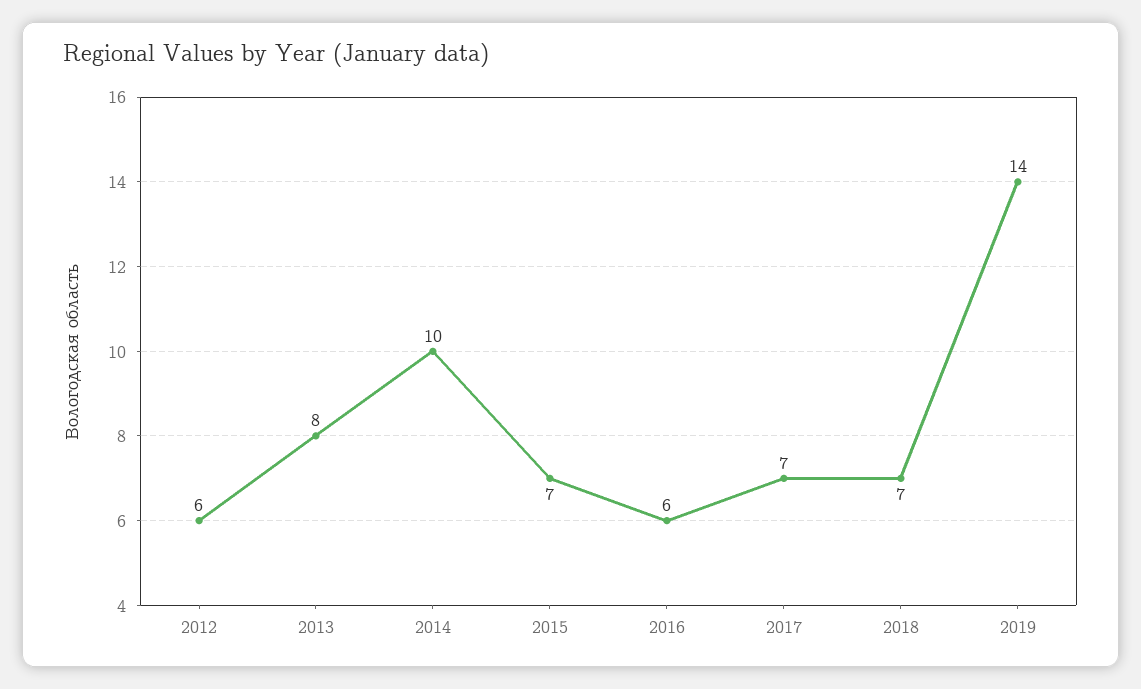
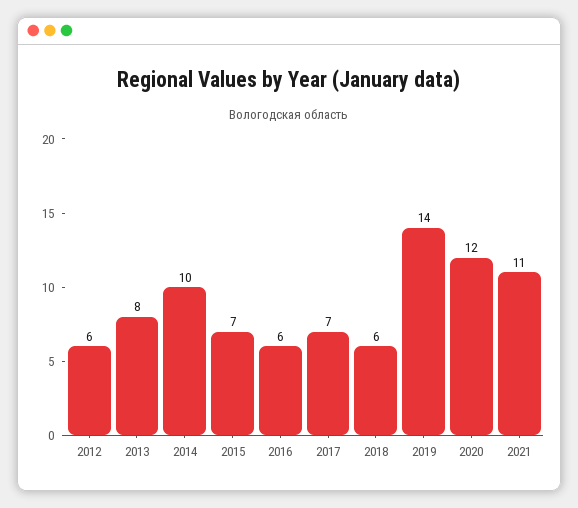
2018: 7 -> 6
2020: none -> 12
2021: none -> 11

